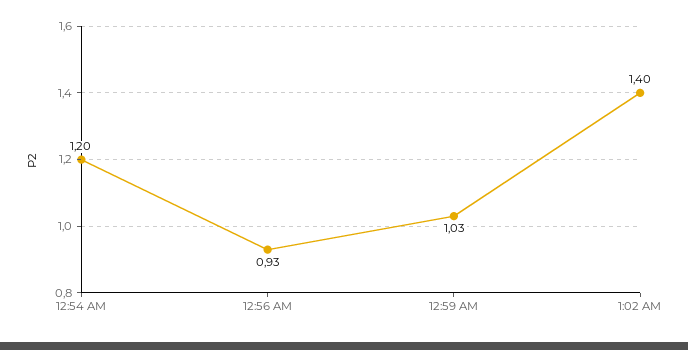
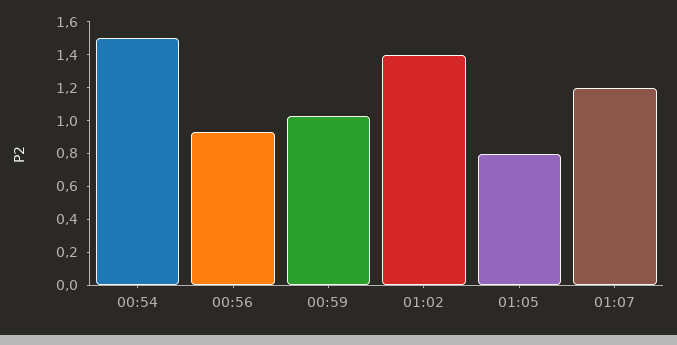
12:54 AM: 1.2 -> 1.5
01:05: none -> 0.8
01:07: none -> 1.2

